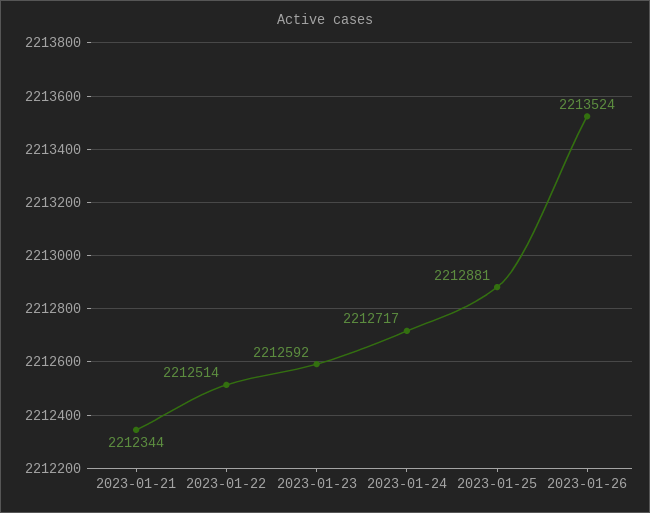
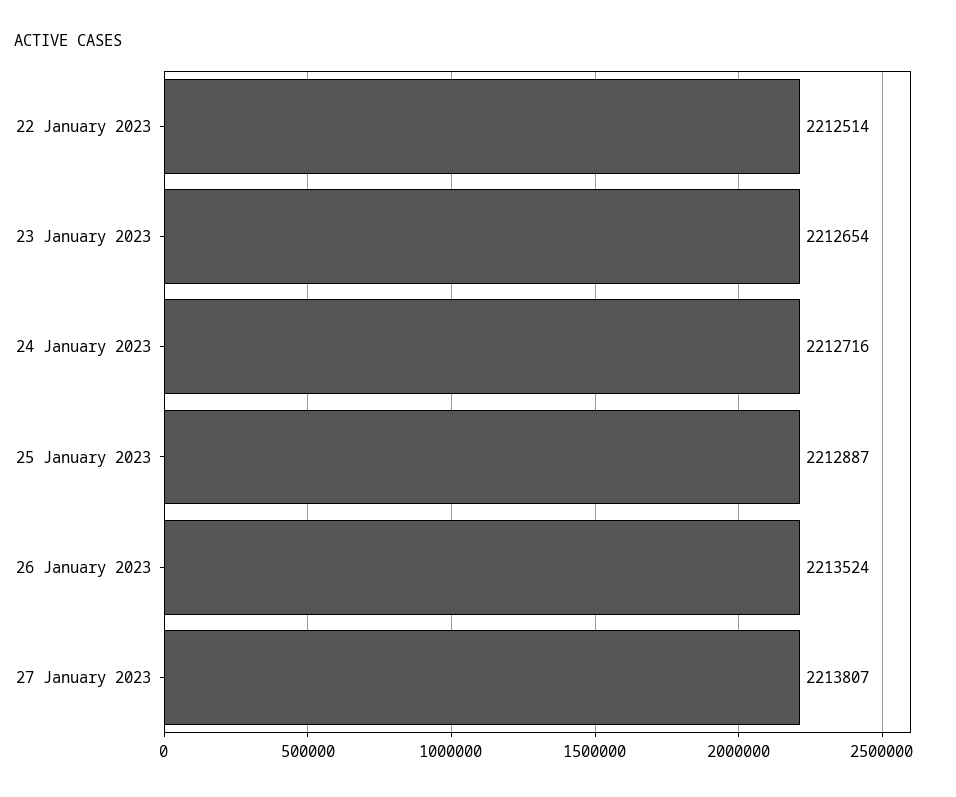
2023-01-21: 2212344 -> none
2023-01-23: 2212592 -> 2212654
2023-01-24: 2212717 -> 2212716
2023-01-25: 2212881 -> 2212887
27 January 2023: none -> 2213807

